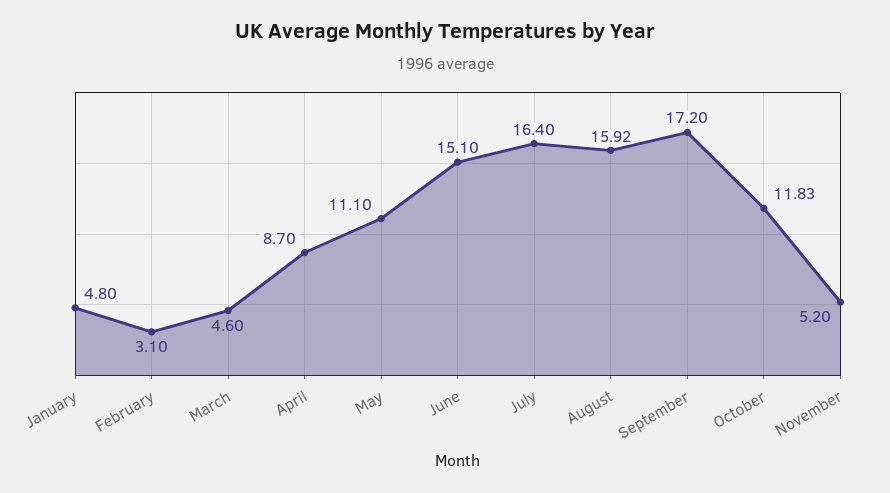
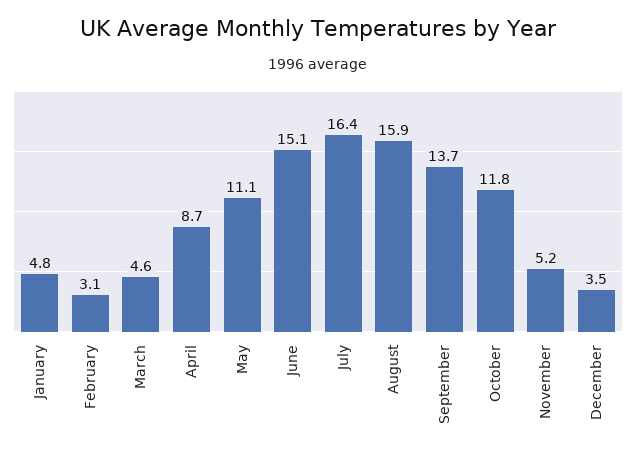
September: 17.2 -> 13.7
December: none -> 3.5

